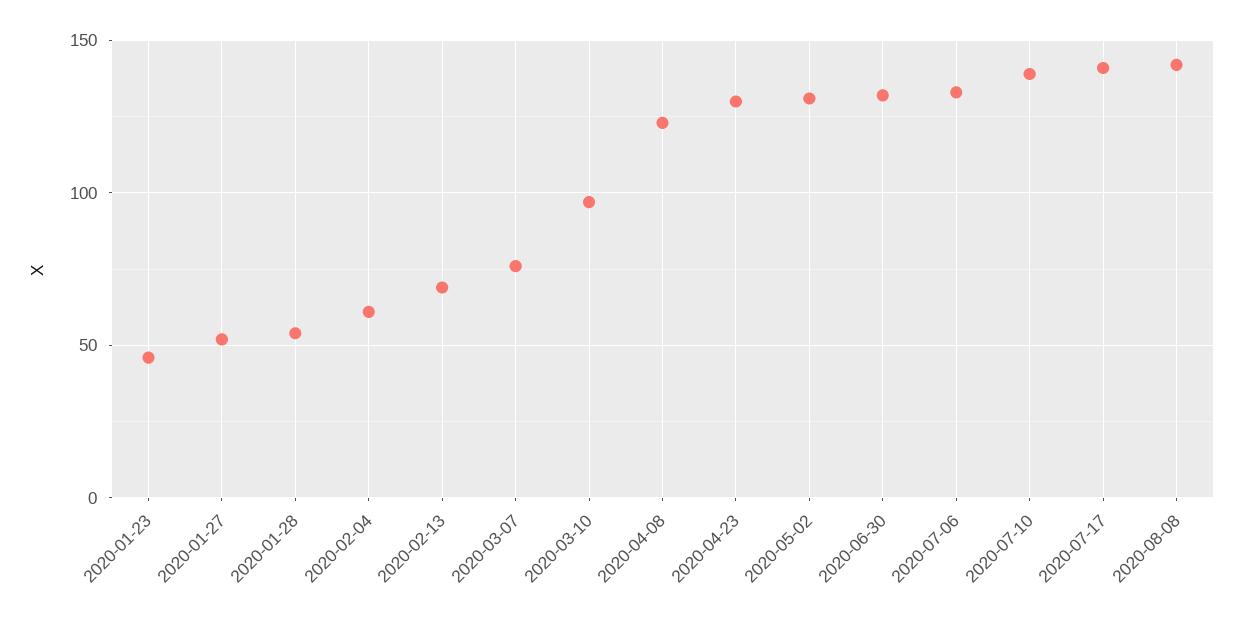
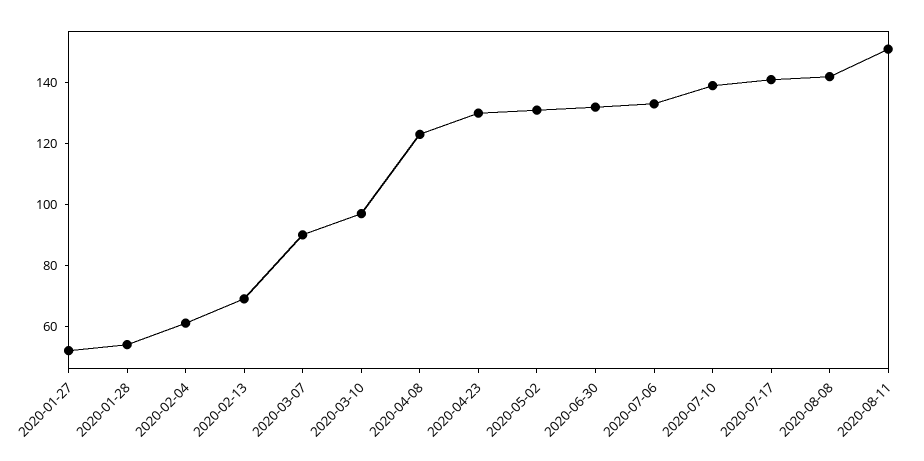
2020-01-23: 45 -> none
2020-03-07: 75 -> 90
2020-08-11: none -> 150

